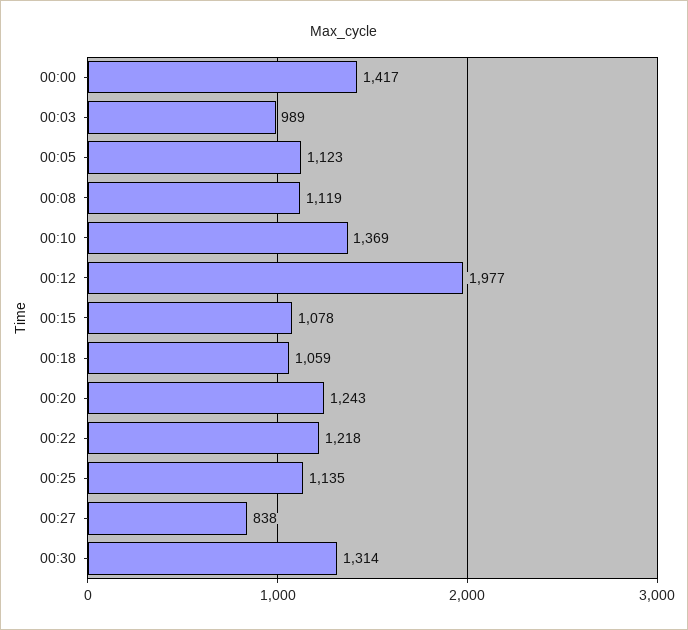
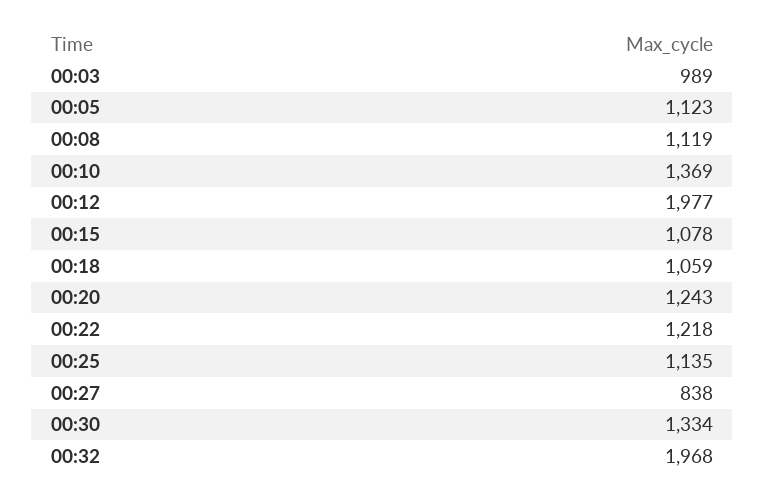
00:00: 1417 -> none
00:30: 1314 -> 1334
00:32: none -> 1968

